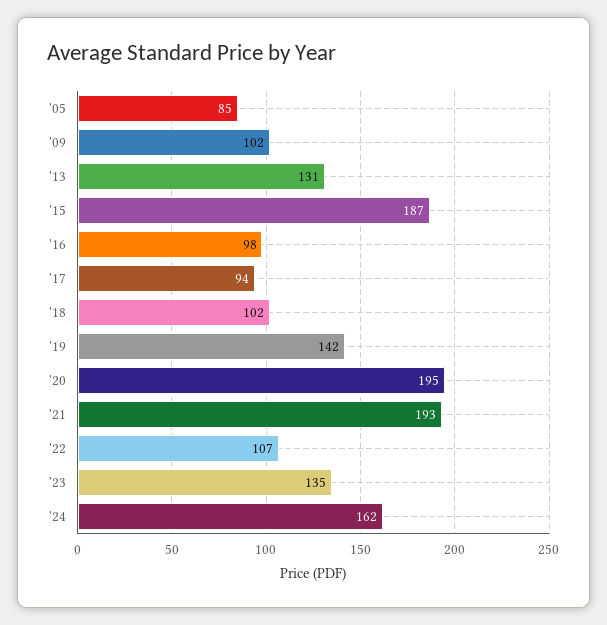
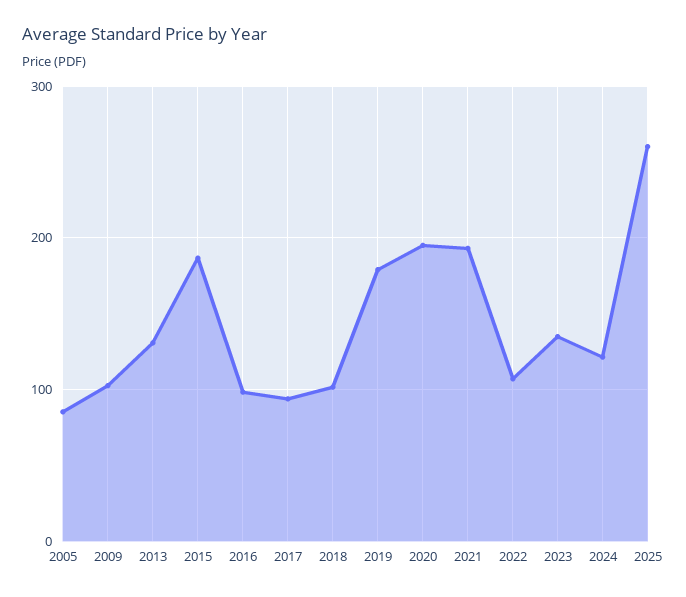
'19: 142 -> 180
'24: 162 -> 120
2025: none -> 260

